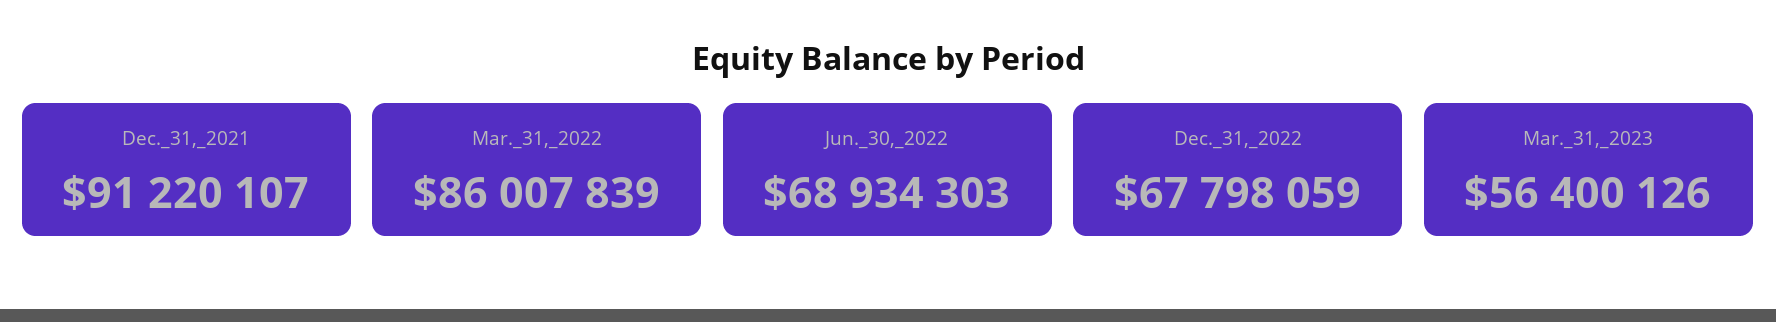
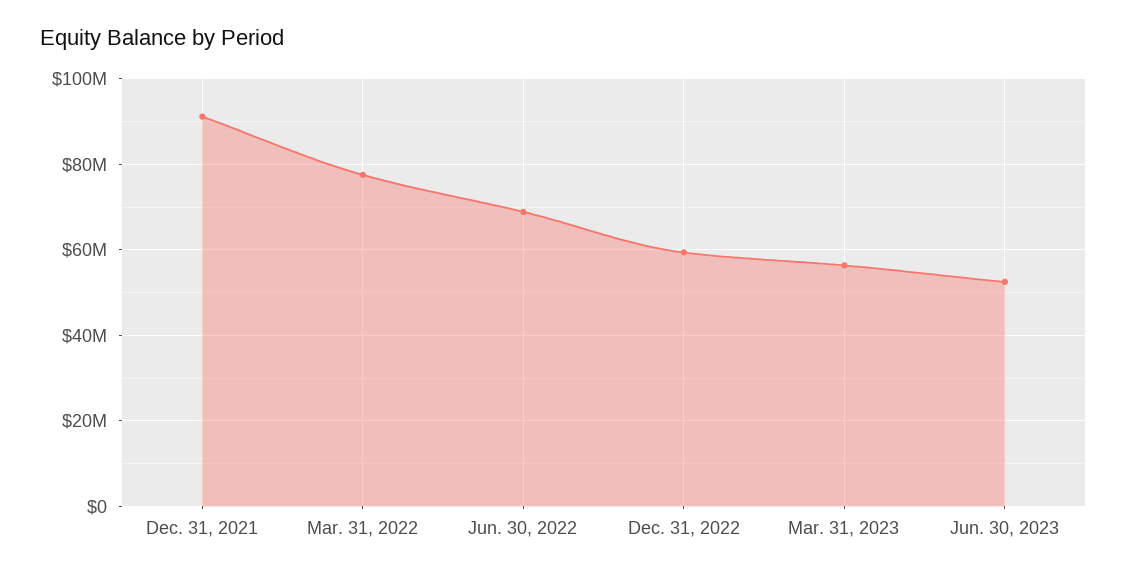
Mar._31,_2022: 86007839 -> 78000000
Dec._31,_2022: 67798059 -> 60000000
Jun. 30, 2023: none -> 52000000

